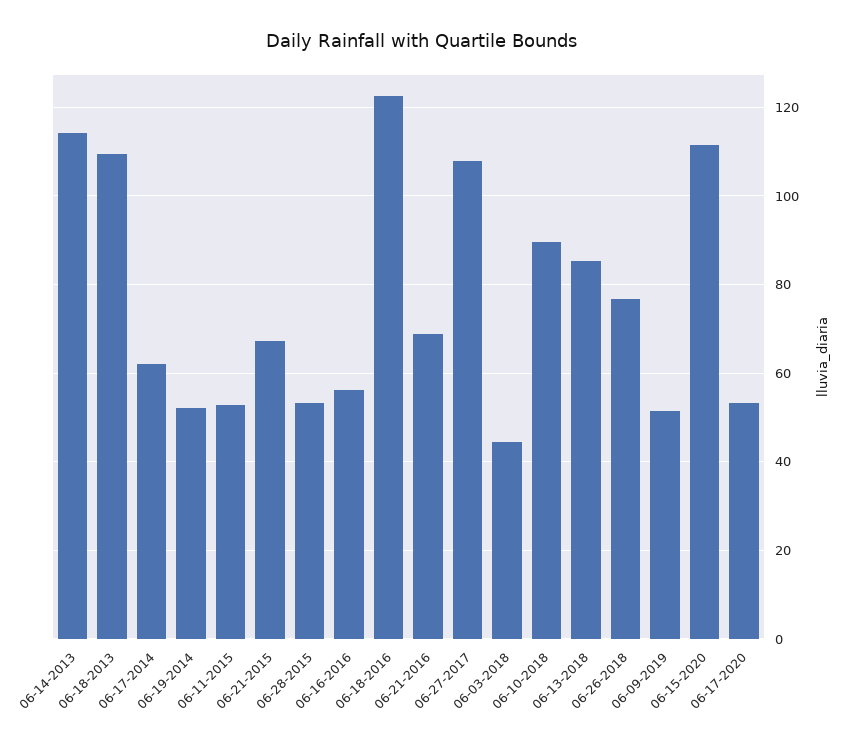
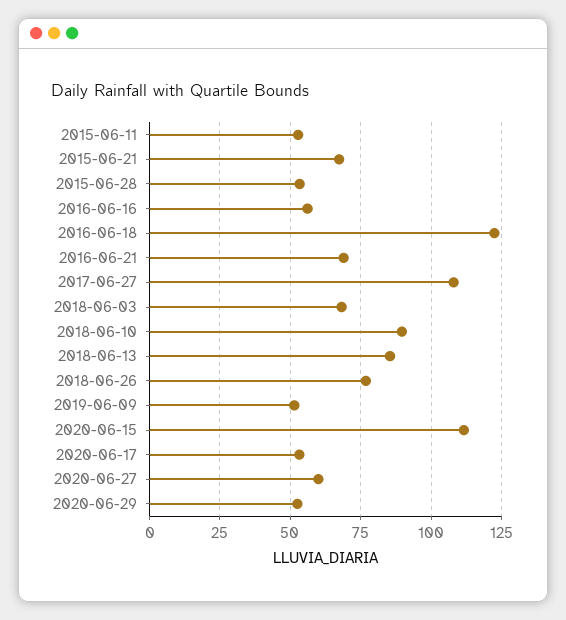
06-14-2013: 114 -> none
06-18-2013: 110 -> none
06-17-2014: 62 -> none
06-19-2014: 52 -> none
06-03-2018: 44 -> 67.5
2020-06-27: none -> 60
2020-06-29: none -> 52.5

